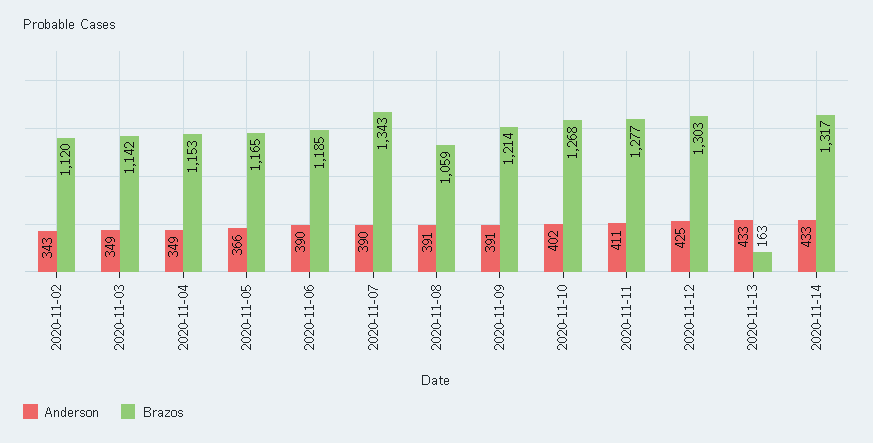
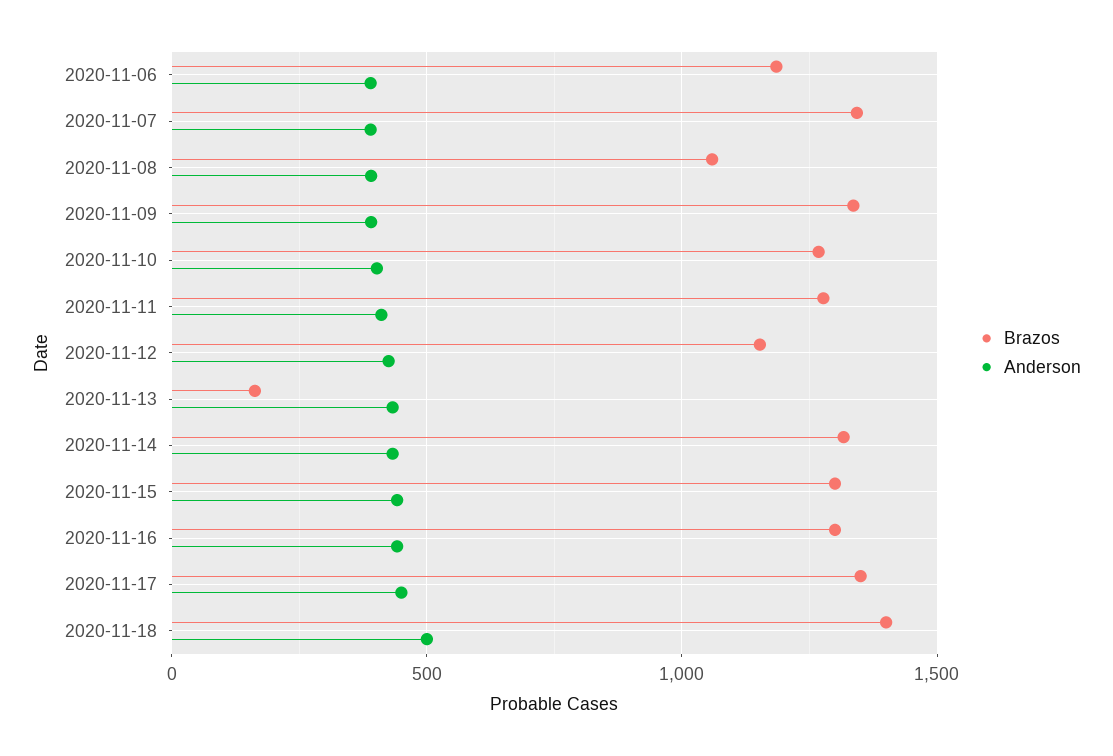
Anderson, 2020-11-02: 343 -> none
Brazos, 2020-11-02: 1120 -> none
Anderson, 2020-11-03: 349 -> none
Brazos, 2020-11-03: 1142 -> none
Anderson, 2020-11-04: 349 -> none
Brazos, 2020-11-04: 1153 -> none
Anderson, 2020-11-05: 366 -> none
Brazos, 2020-11-05: 1165 -> none
Brazos, 2020-11-09: 1214 -> 1350
Brazos, 2020-11-12: 1303 -> 1150
Brazos, 2020-11-15: none -> 1300
Anderson, 2020-11-15: none -> 450
Brazos, 2020-11-16: none -> 1300
Anderson, 2020-11-16: none -> 450
Brazos, 2020-11-17: none -> 1350
Anderson, 2020-11-17: none -> 450
Brazos, 2020-11-18: none -> 1400
Anderson, 2020-11-18: none -> 500

